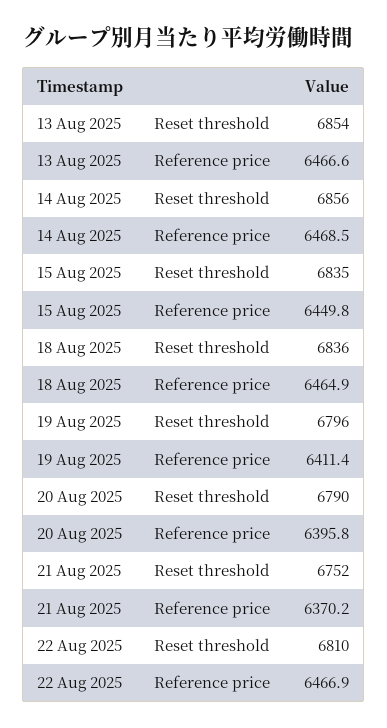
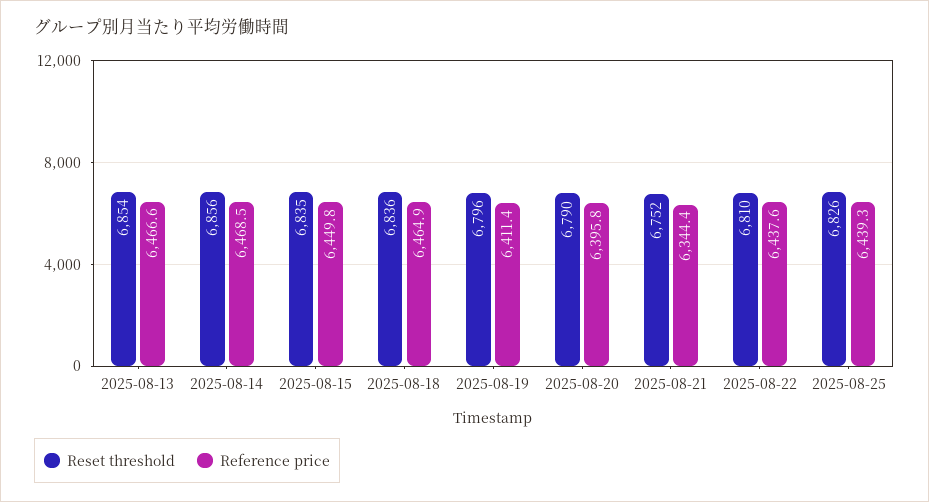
Reference price, 21 Aug 2025: 6370.2 -> 6344.4
Reference price, 22 Aug 2025: 6466.9 -> 6437.6
Reset threshold, 2025-08-25: none -> 6826
Reference price, 2025-08-25: none -> 6439.3

